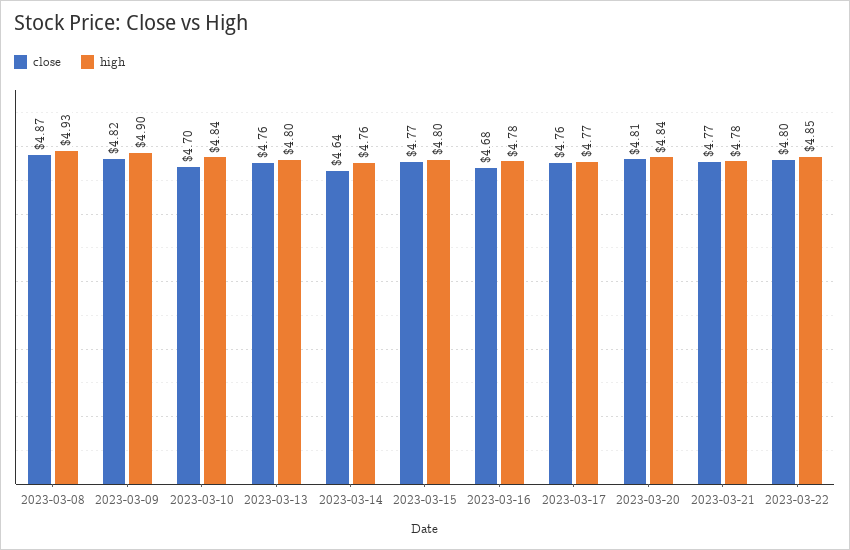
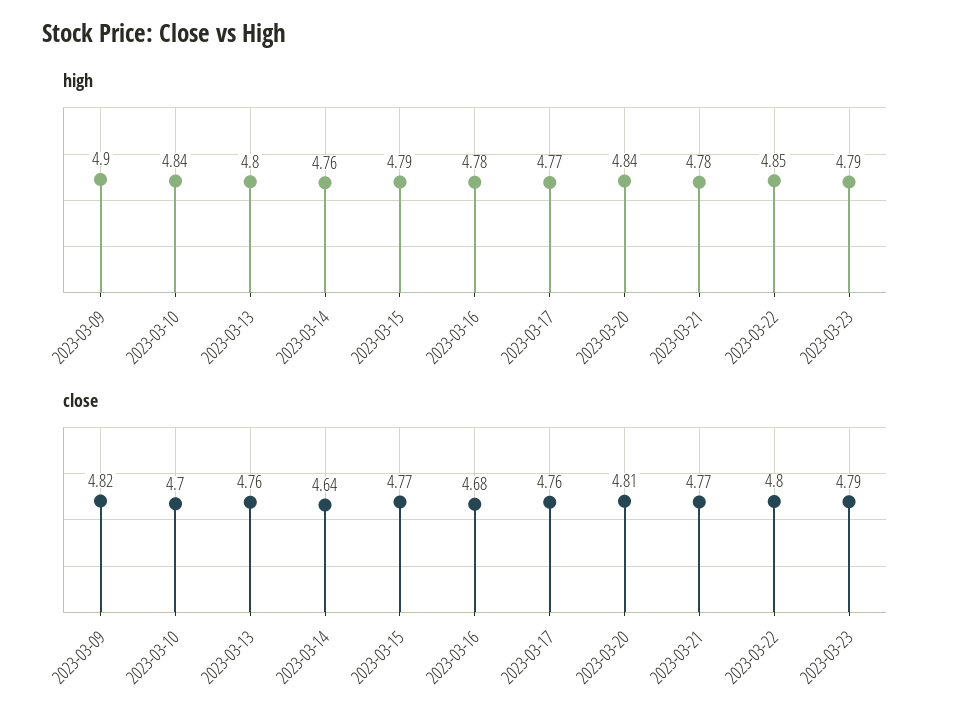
close, 2023-03-08: 4.87 -> none
high, 2023-03-08: 4.93 -> none
high, 2023-03-15: 4.8 -> 4.79
high, 2023-03-23: none -> 4.79
close, 2023-03-23: none -> 4.79

